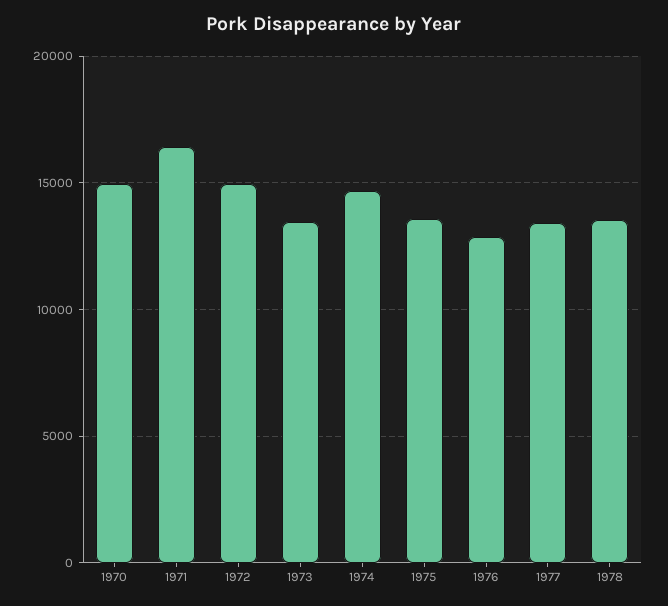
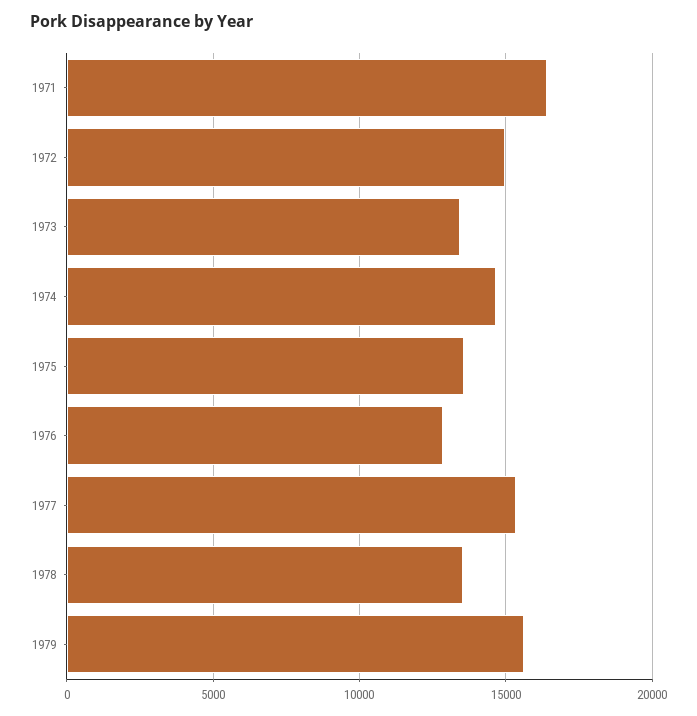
1970: 15000 -> none
1977: 13500 -> 15500
1979: none -> 15500

